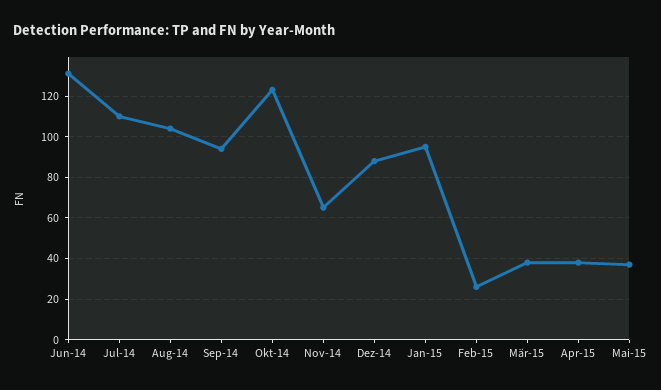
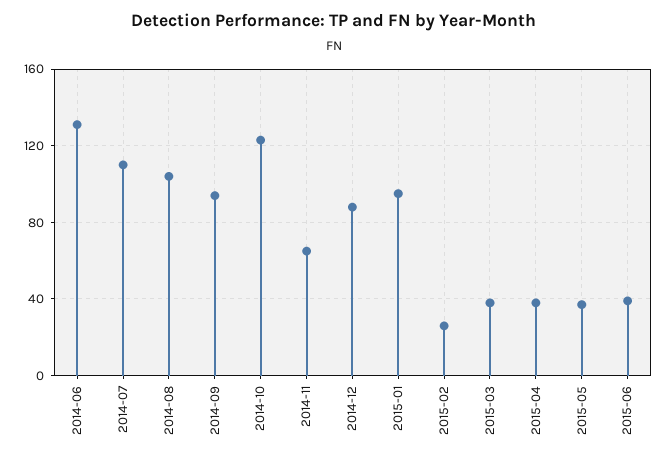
2015-06: none -> 40

